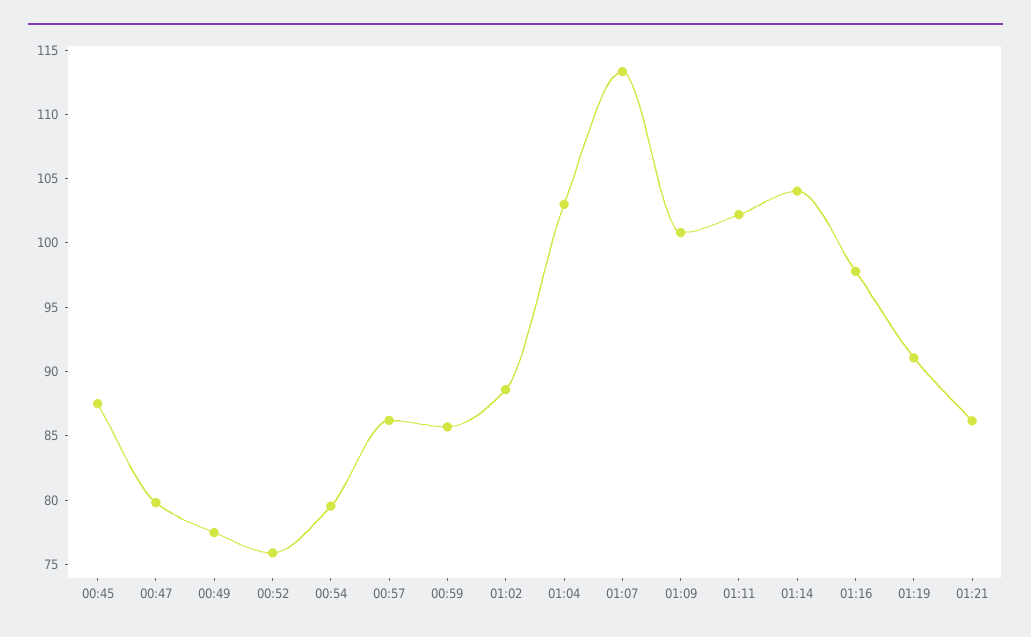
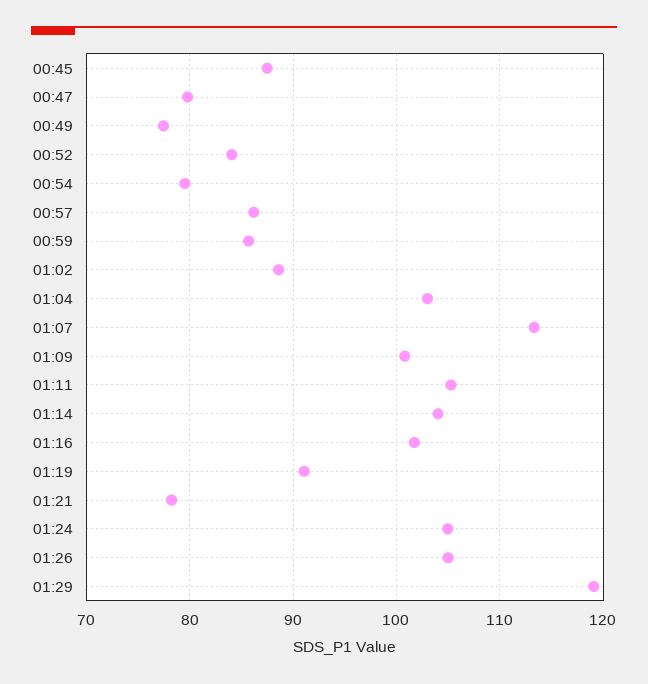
00:52: 76 -> 84
01:11: 102 -> 105
01:16: 98 -> 102
01:21: 86 -> 78
01:24: none -> 105
01:26: none -> 105
01:29: none -> 119

